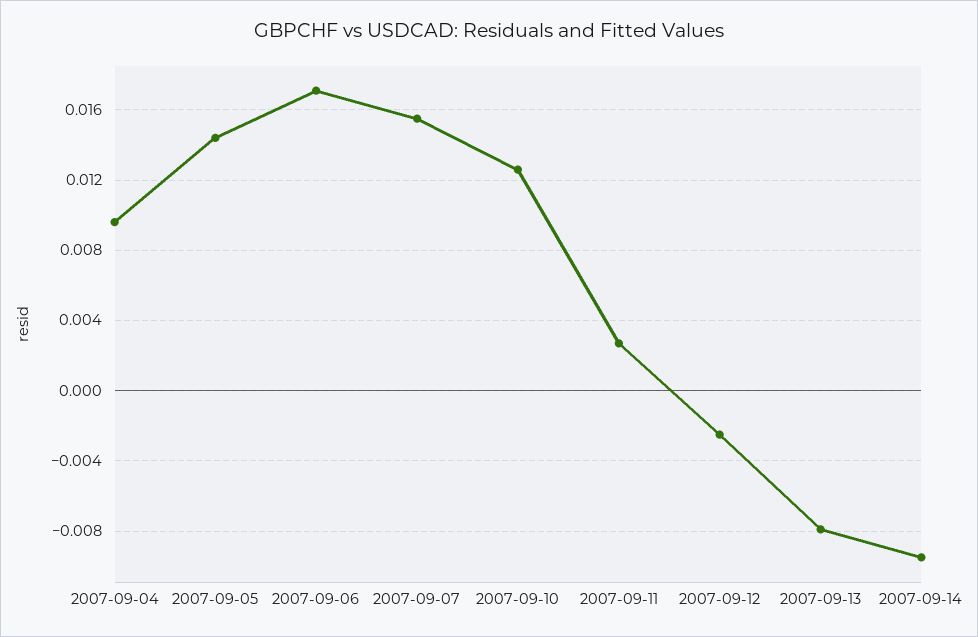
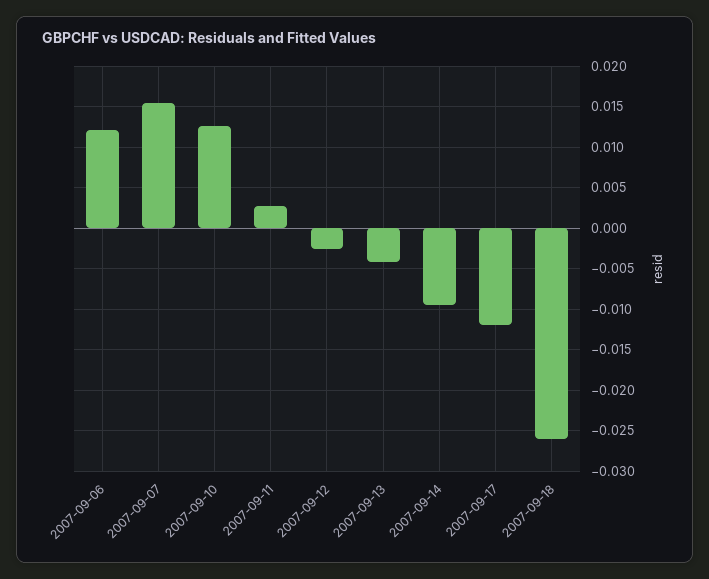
2007-09-04: 0.0095 -> none
2007-09-05: 0.0145 -> none
2007-09-06: 0.017 -> 0.012
2007-09-13: -0.008 -> -0.004
2007-09-17: none -> -0.012
2007-09-18: none -> -0.026

